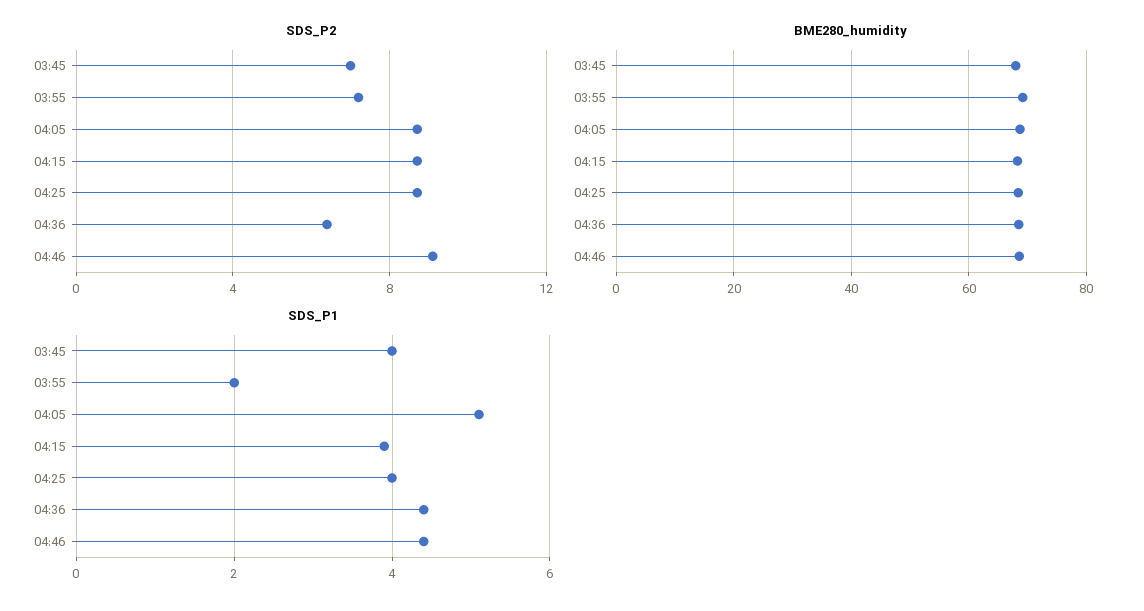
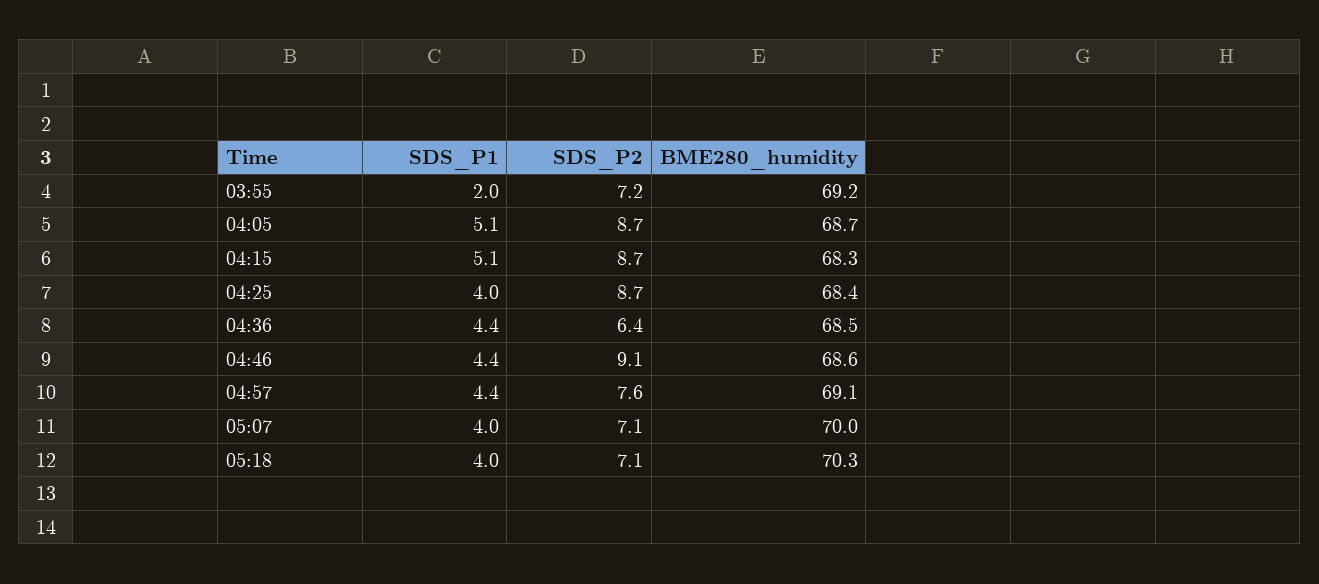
SDS_P2, 03:45: 7 -> none
BME280_humidity, 03:45: 68 -> none
SDS_P1, 03:45: 4 -> none
SDS_P1, 04:15: 4 -> 5.1
SDS_P1, 04:57: none -> 4.4
SDS_P2, 04:57: none -> 7.6
BME280_humidity, 04:57: none -> 69.1
SDS_P1, 05:07: none -> 4
SDS_P2, 05:07: none -> 7.1
BME280_humidity, 05:07: none -> 70
SDS_P1, 05:18: none -> 4
SDS_P2, 05:18: none -> 7.1
BME280_humidity, 05:18: none -> 70.3

